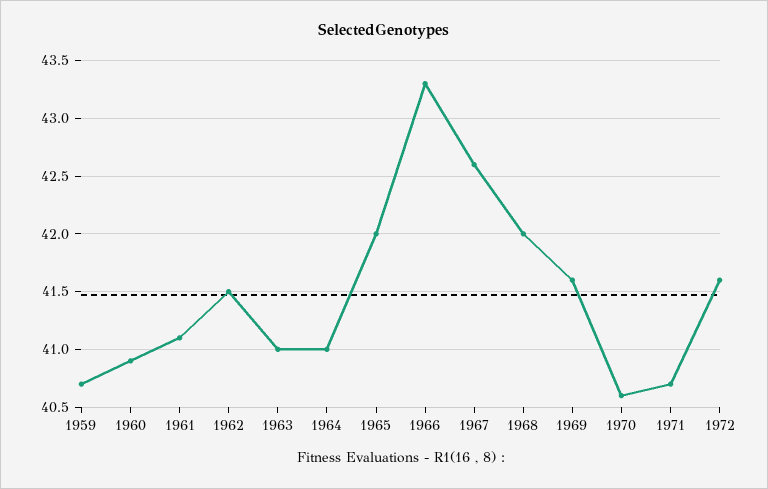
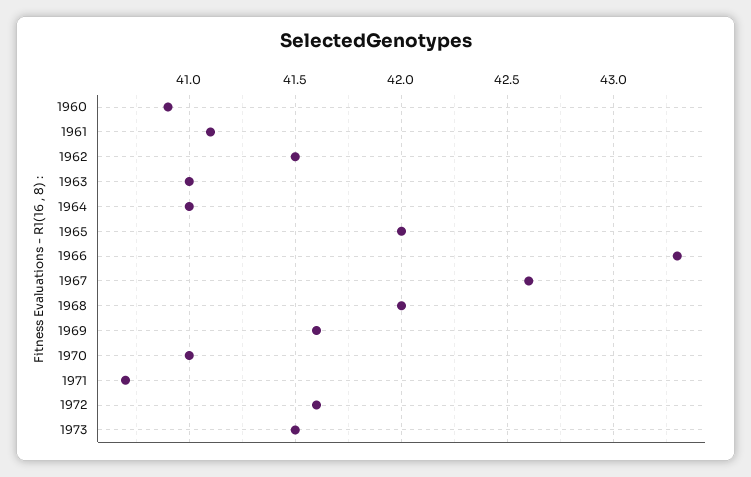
1959: 40.7 -> none
1970: 40.6 -> 41
1973: none -> 41.5

